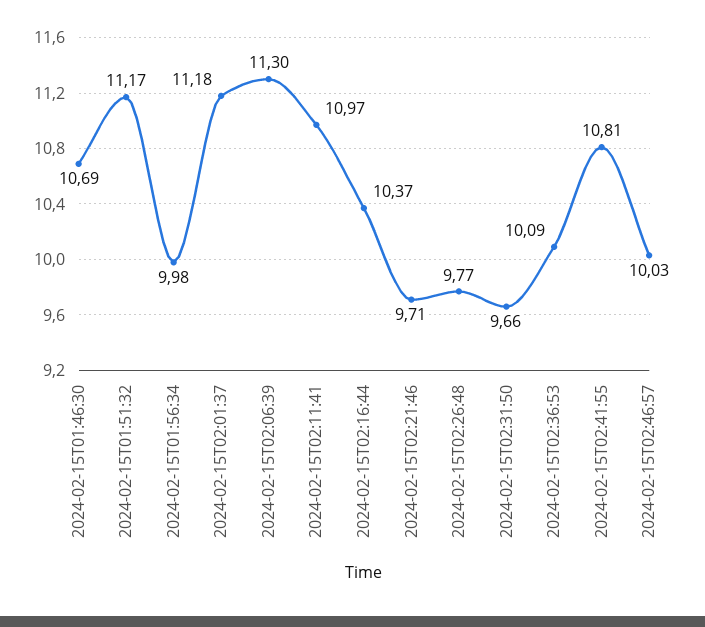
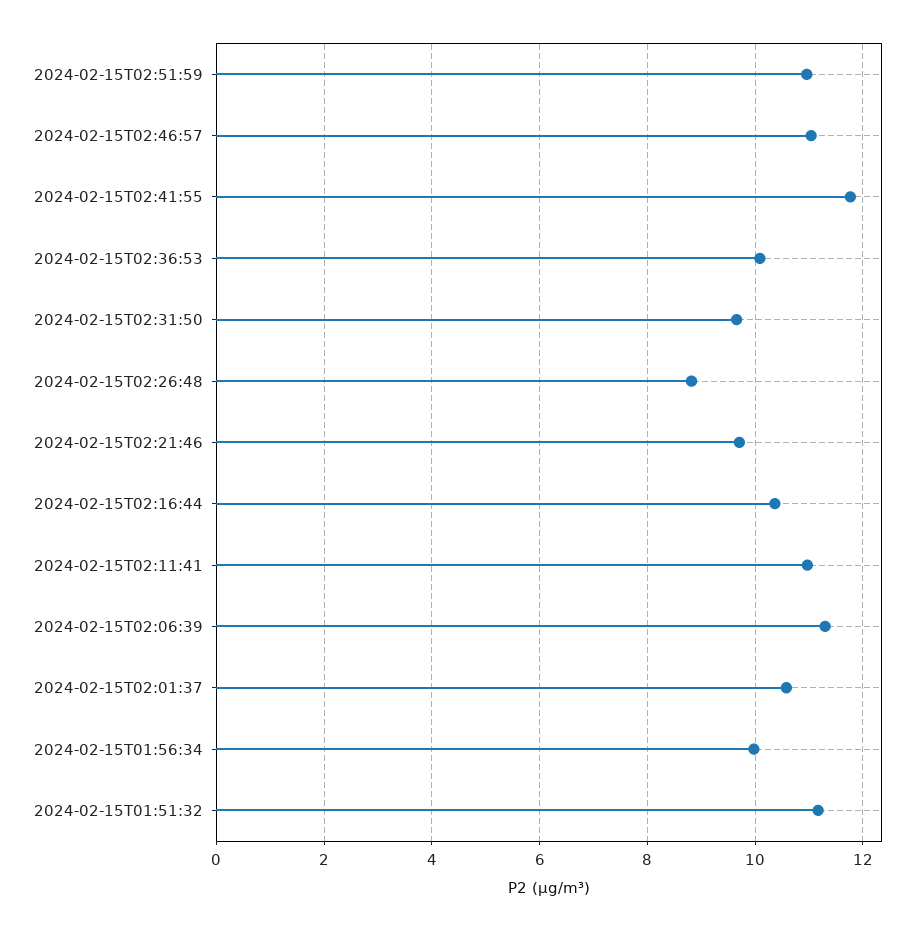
2024-02-15T01:46:30: 10.69 -> none
2024-02-15T02:01:37: 11.18 -> 10.6
2024-02-15T02:26:48: 9.77 -> 8.8
2024-02-15T02:41:55: 10.81 -> 11.8
2024-02-15T02:46:57: 10.03 -> 11
2024-02-15T02:51:59: none -> 11

